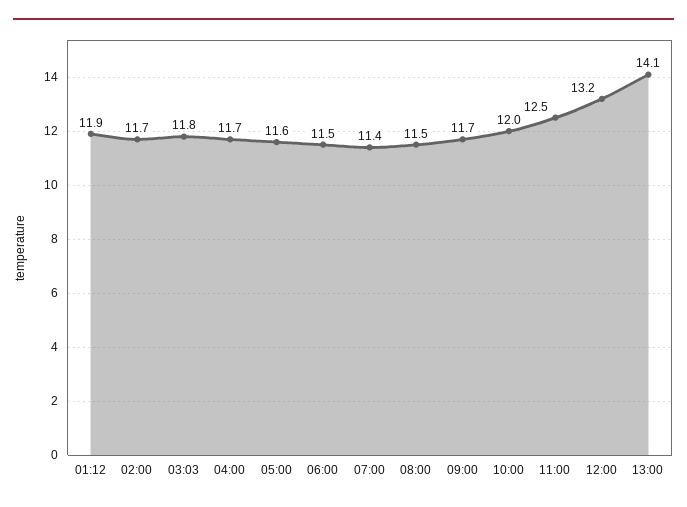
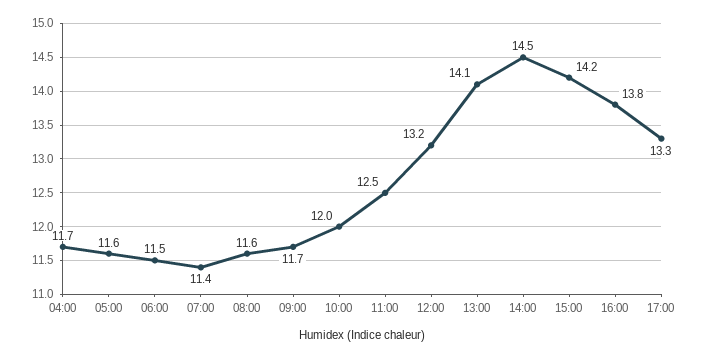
01:12: 11.9 -> none
02:00: 11.7 -> none
03:03: 11.8 -> none
08:00: 11.5 -> 11.6
14:00: none -> 14.5
15:00: none -> 14.2
16:00: none -> 13.8
17:00: none -> 13.3

